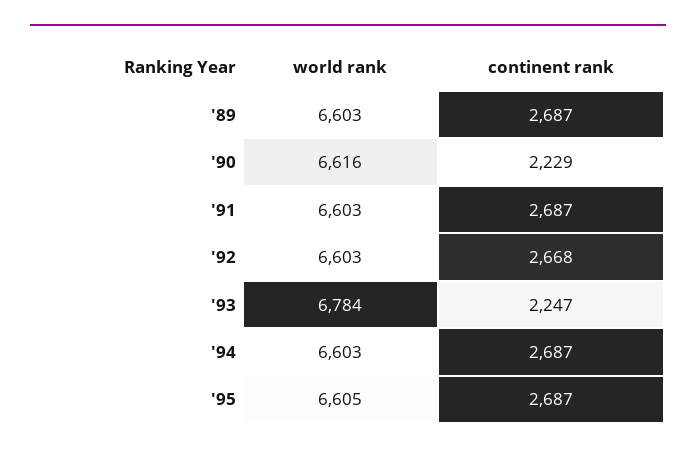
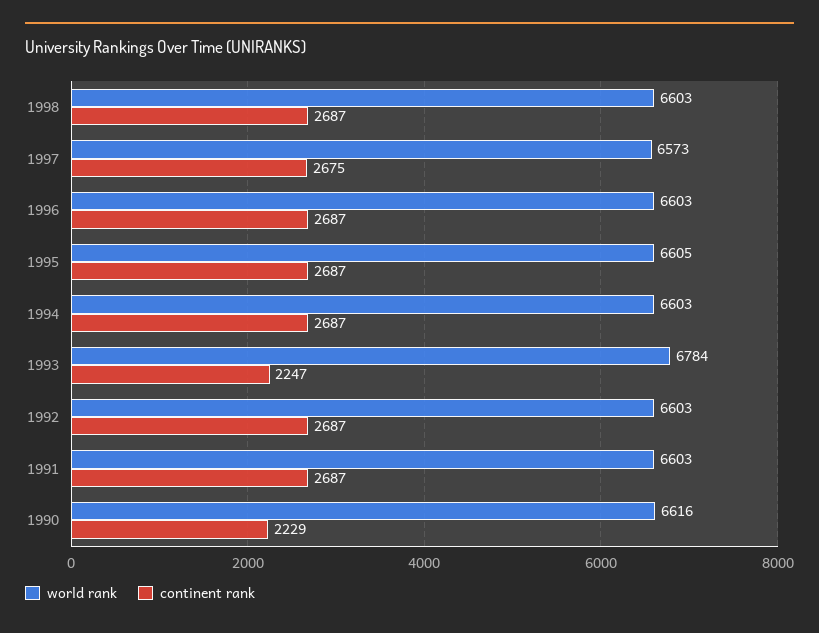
world rank, '89: 6603 -> none
continent rank, '89: 2687 -> none
continent rank, '92: 2668 -> 2687
world rank, 1998: none -> 6603
continent rank, 1998: none -> 2687
world rank, 1997: none -> 6573
continent rank, 1997: none -> 2675
world rank, 1996: none -> 6603
continent rank, 1996: none -> 2687

